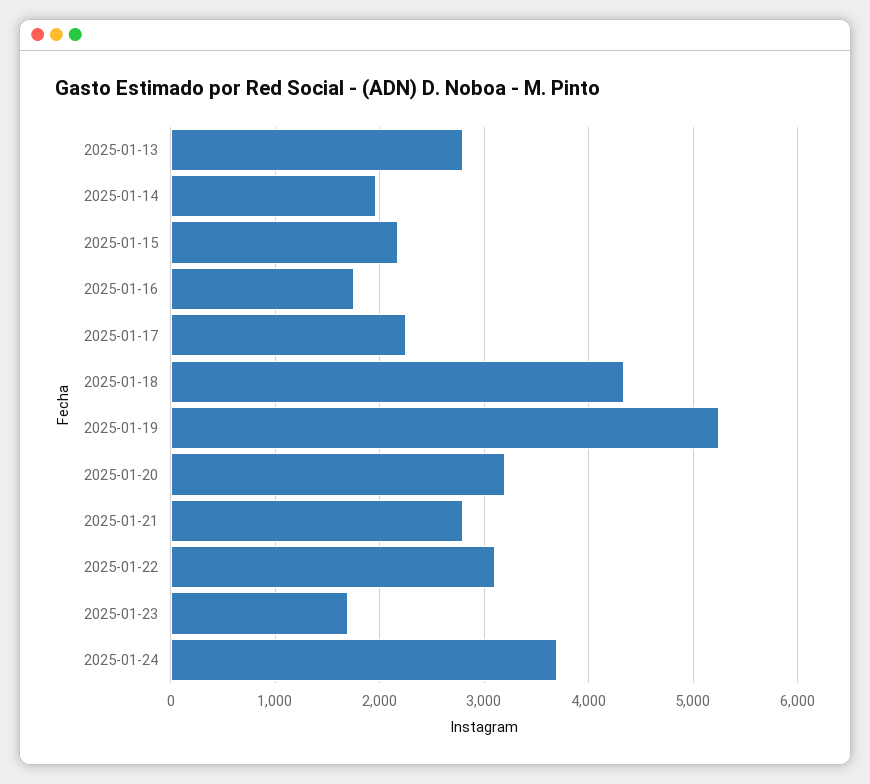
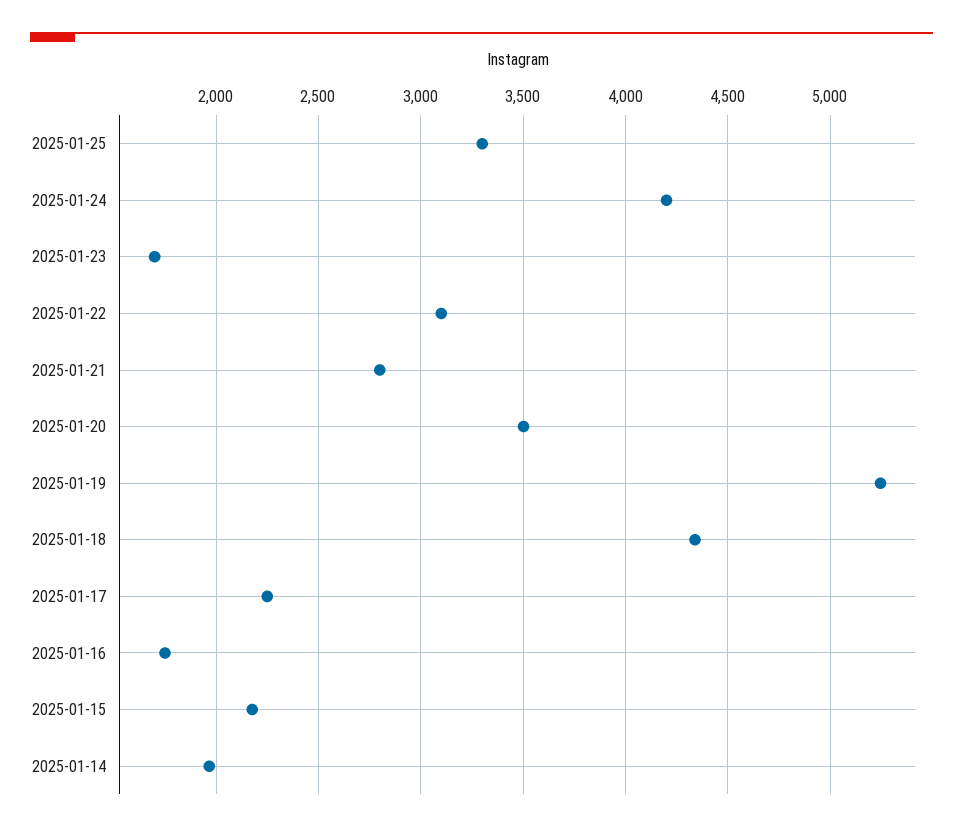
2025-01-13: 2800 -> none
2025-01-20: 3200 -> 3500
2025-01-24: 3700 -> 4200
2025-01-25: none -> 3300

